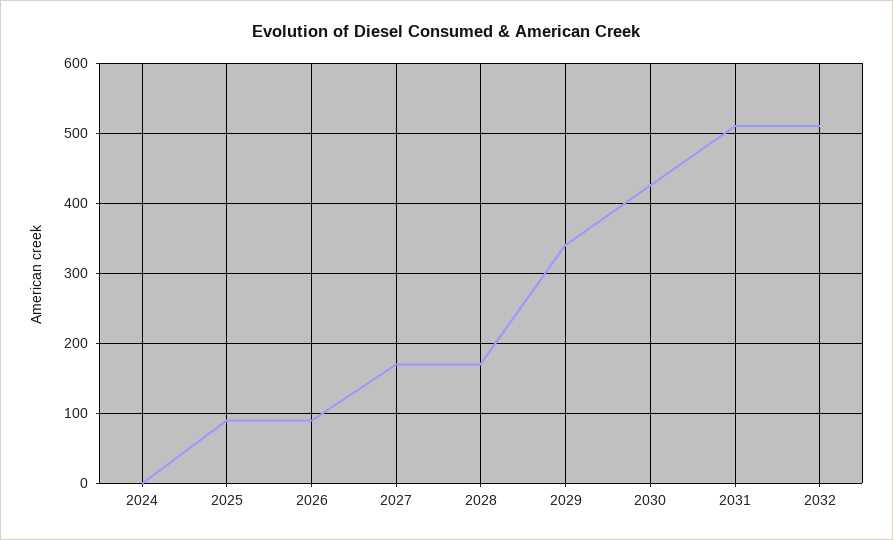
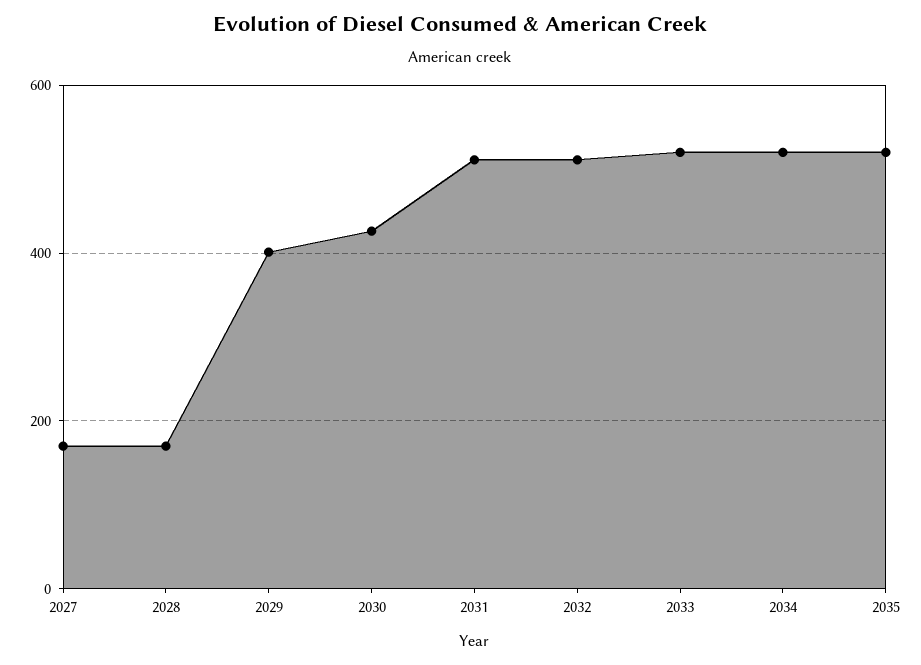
2024: 0 -> none
2025: 90 -> none
2026: 90 -> none
2029: 340 -> 400
2033: none -> 520
2034: none -> 520
2035: none -> 520

